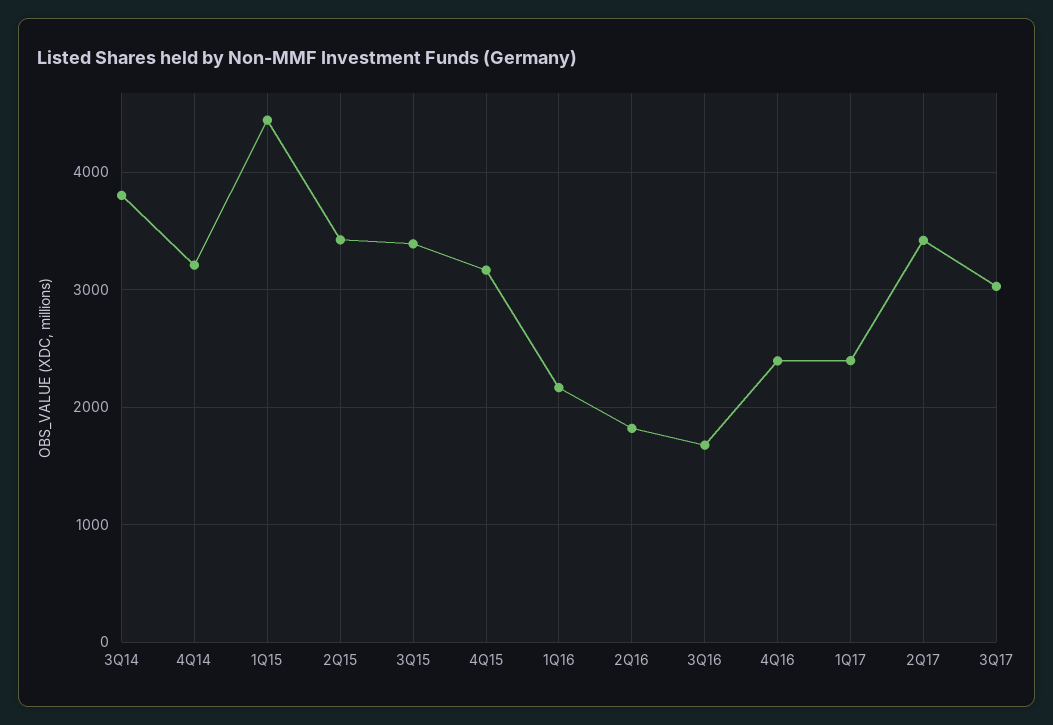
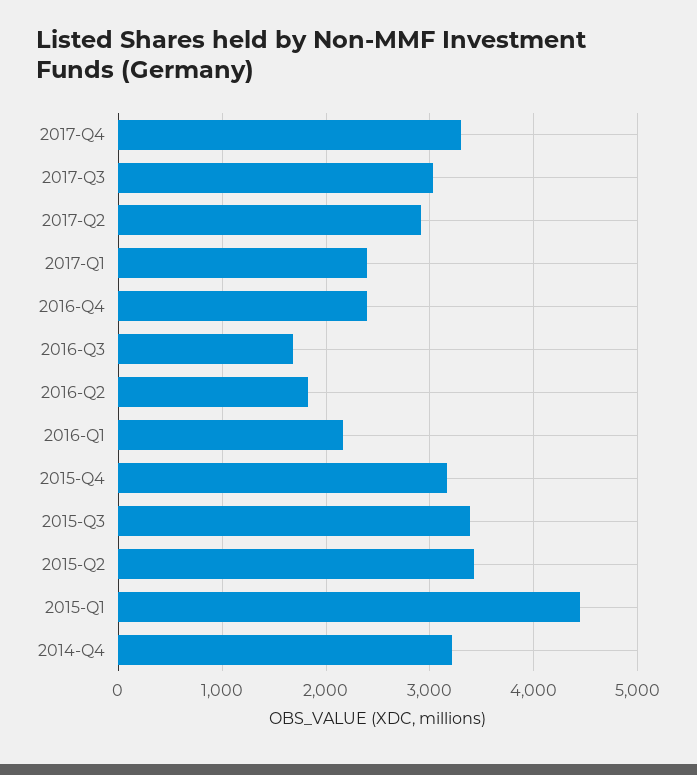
3Q14: 3800 -> none
2Q17: 3400 -> 2900
2017-Q4: none -> 3300

